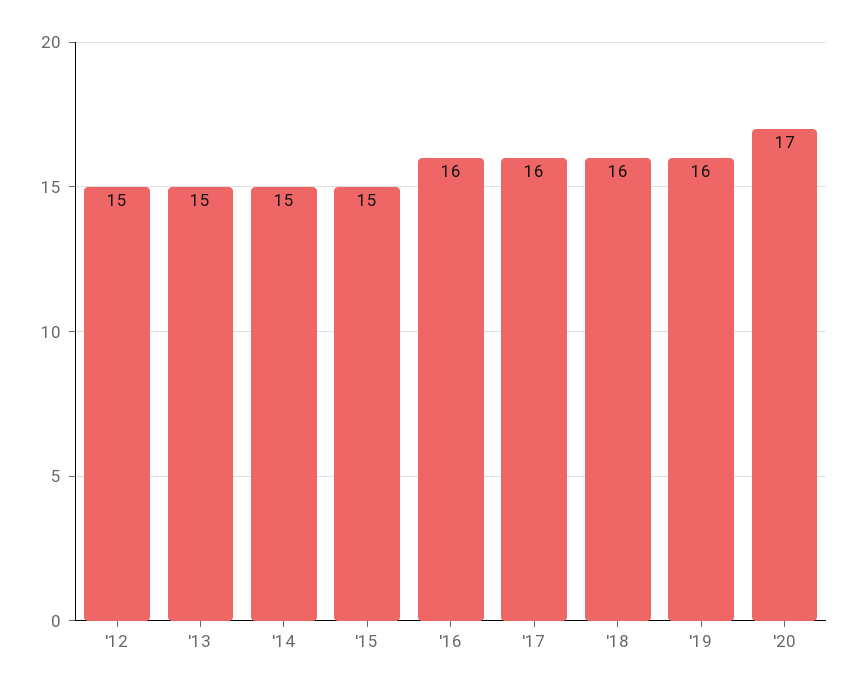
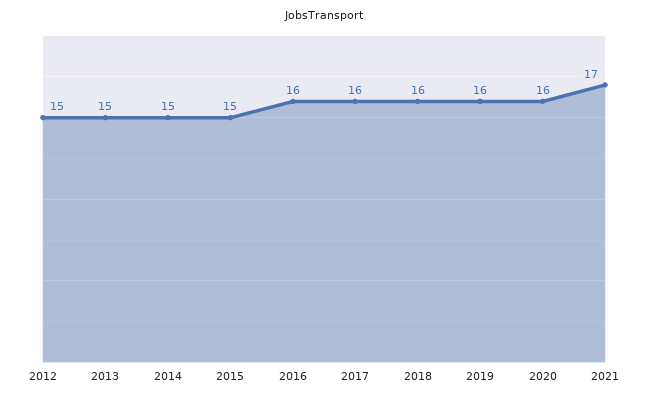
'20: 17 -> 16
2021: none -> 17

